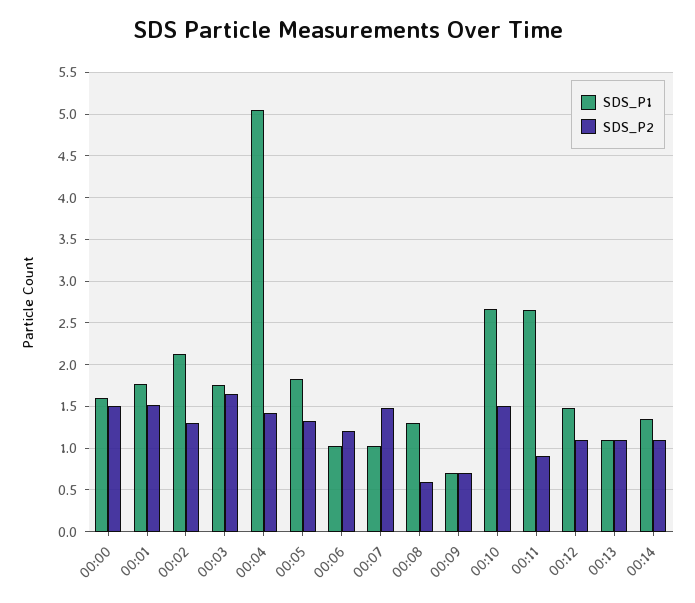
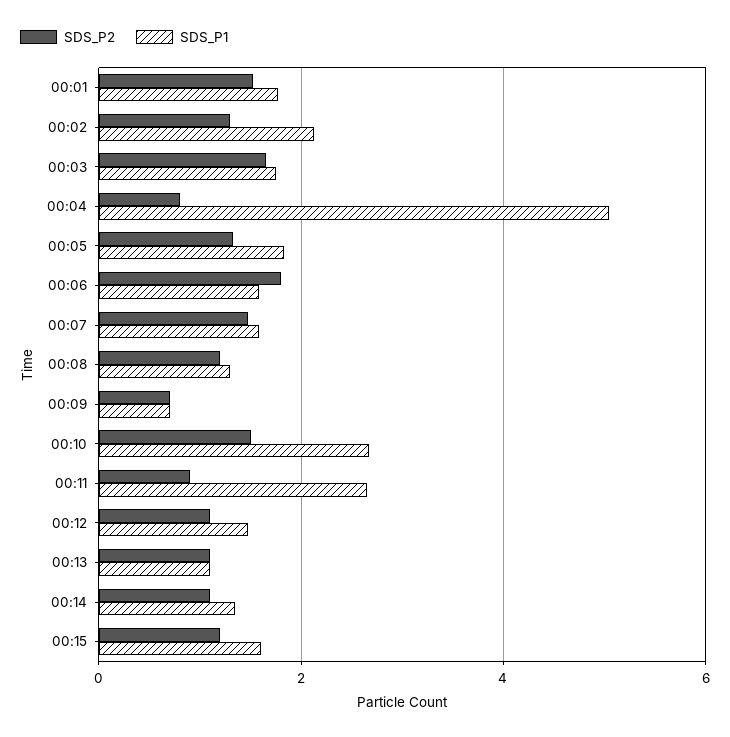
SDS_P1, 00:00: 1.6 -> none
SDS_P2, 00:00: 1.5 -> none
SDS_P2, 00:04: 1.4 -> 0.8
SDS_P1, 00:06: 1 -> 1.6
SDS_P2, 00:06: 1.2 -> 1.8
SDS_P1, 00:07: 1 -> 1.6
SDS_P2, 00:08: 0.6 -> 1.2
SDS_P2, 00:15: none -> 1.2
SDS_P1, 00:15: none -> 1.6

